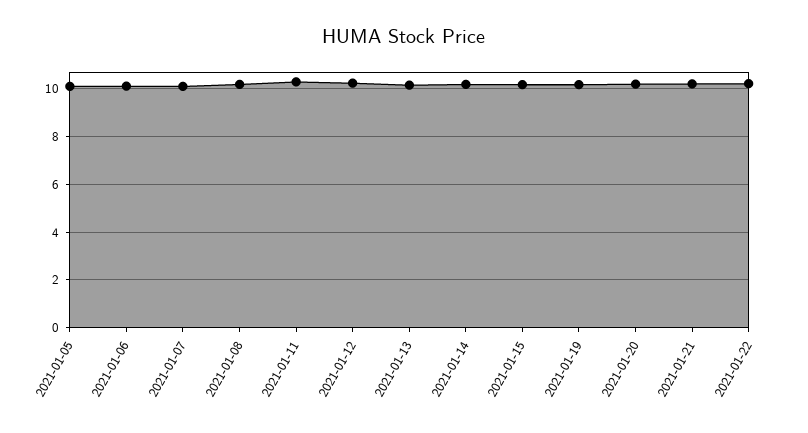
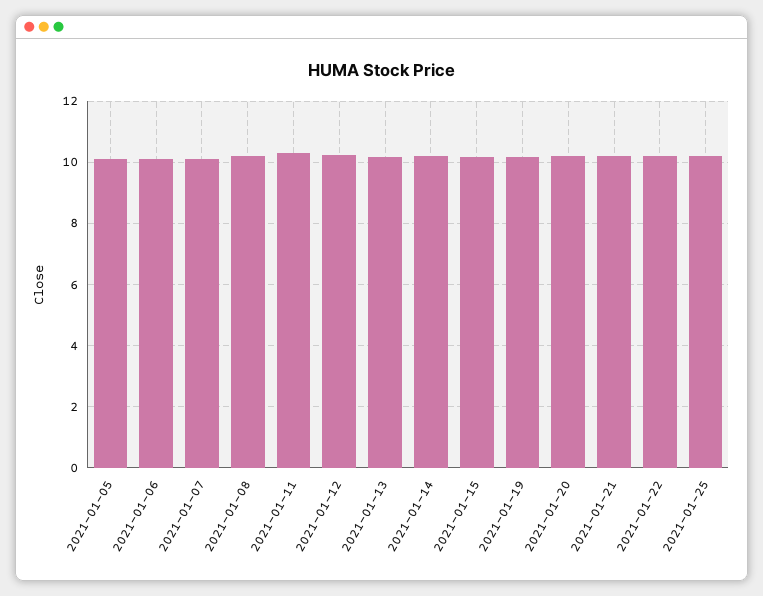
2021-01-25: none -> 10.2

